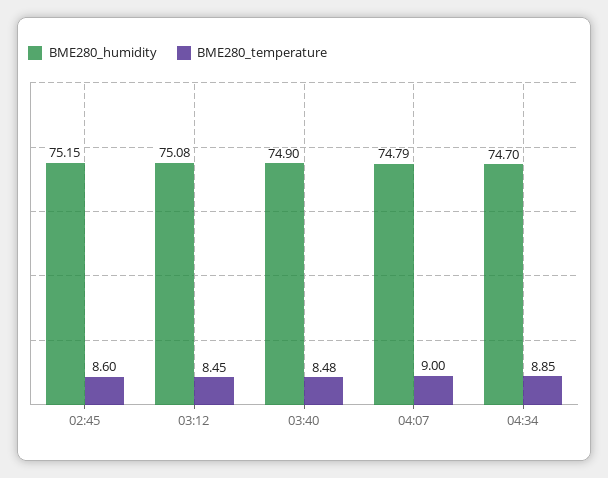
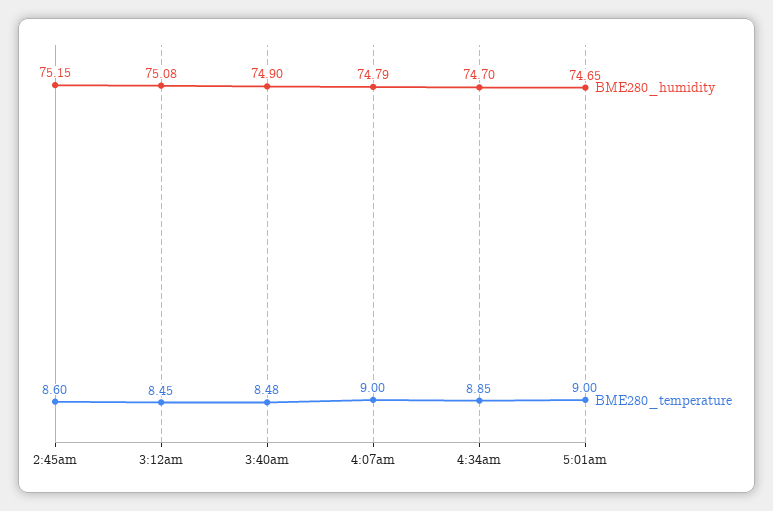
BME280_humidity, 5:01am: none -> 74.65
BME280_temperature, 5:01am: none -> 9

